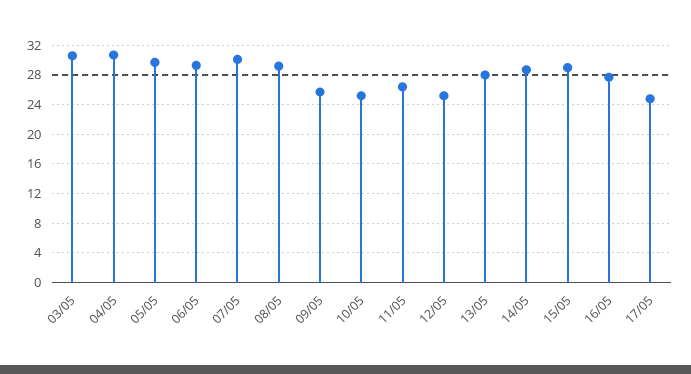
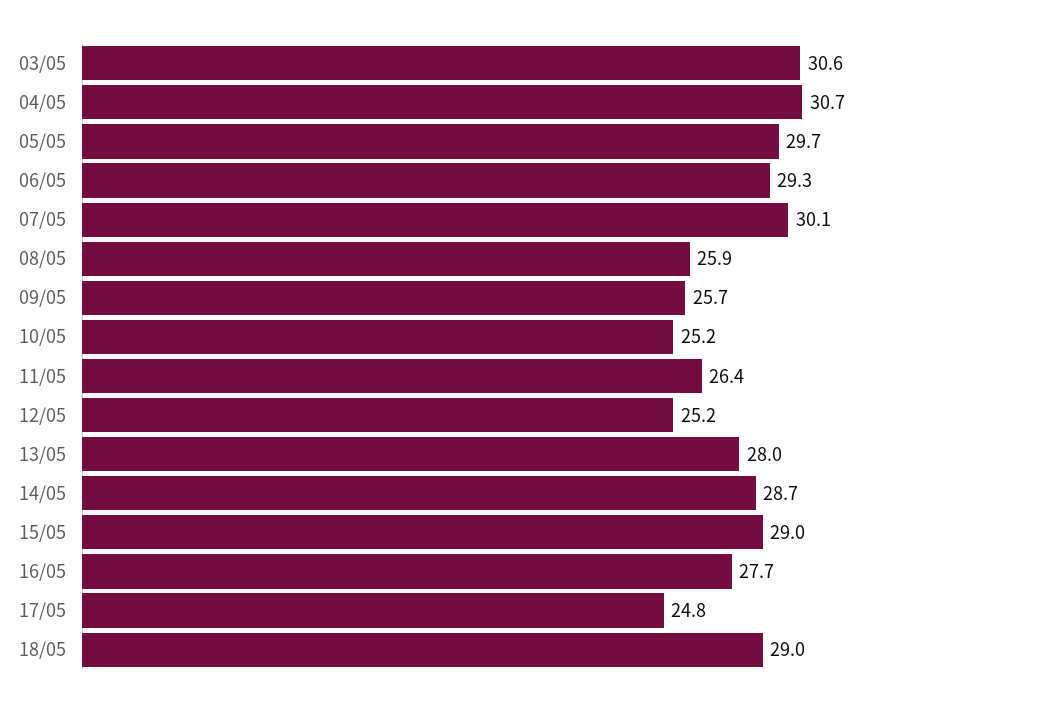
08/05: 29 -> 25.9
18/05: none -> 29

